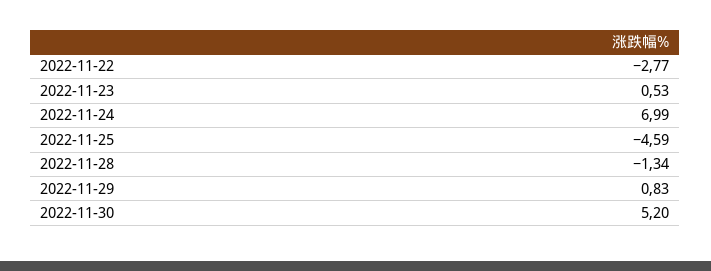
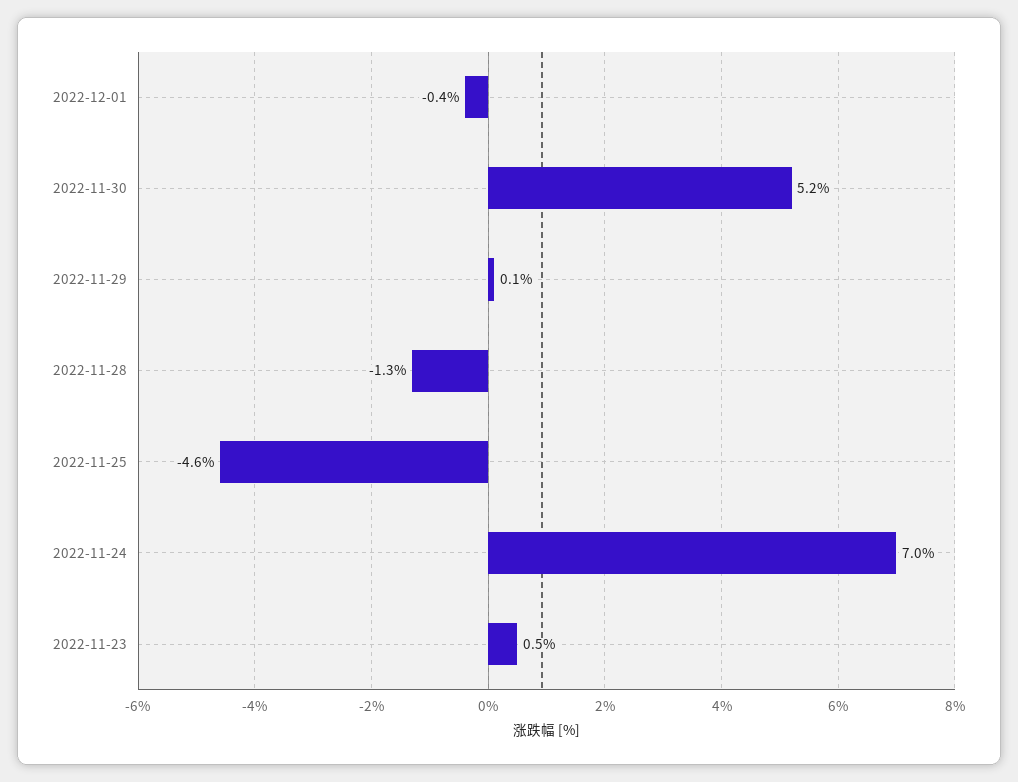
2022-11-22: -2.77 -> none
2022-11-29: 0.83 -> 0.1
2022-12-01: none -> -0.4

